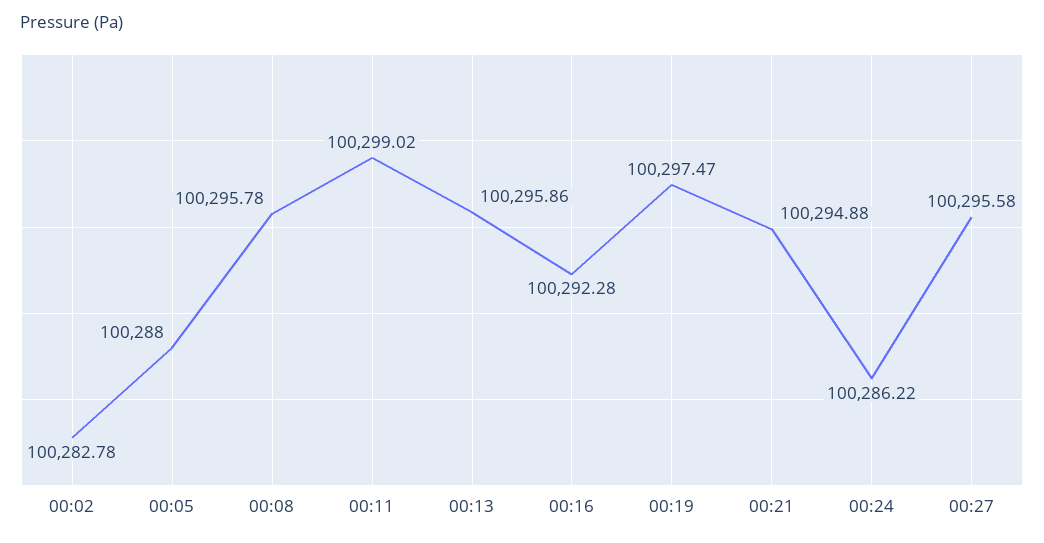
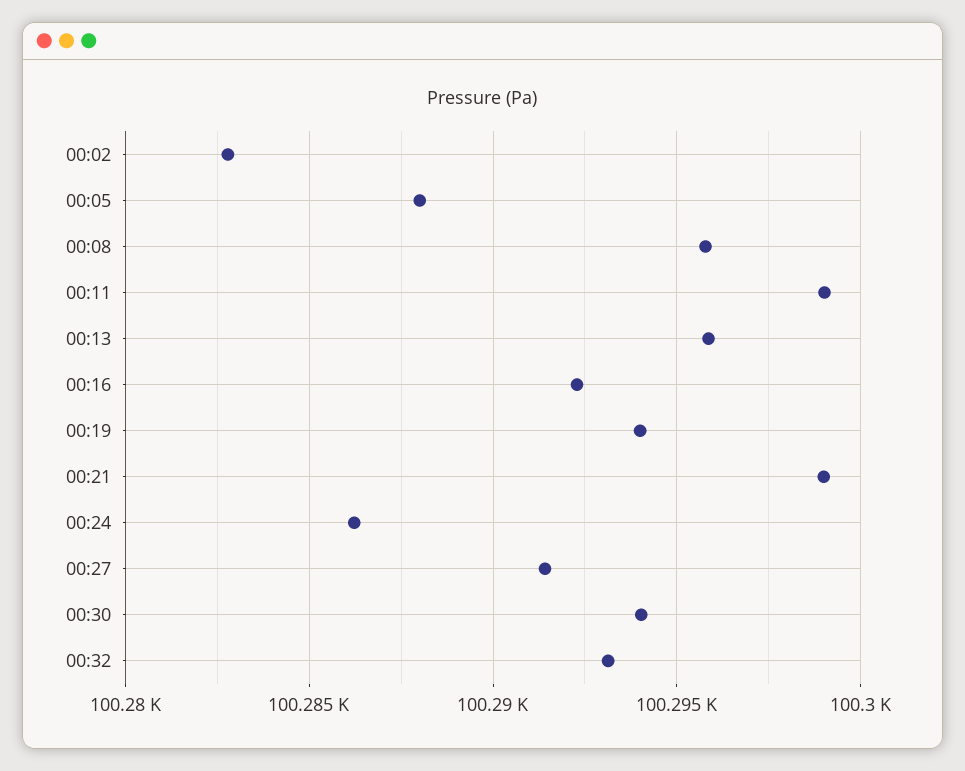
00:19: 100297.47 -> 100294
00:21: 100294.88 -> 100299
00:27: 100295.58 -> 100291.5
00:30: none -> 100294
00:32: none -> 100293

